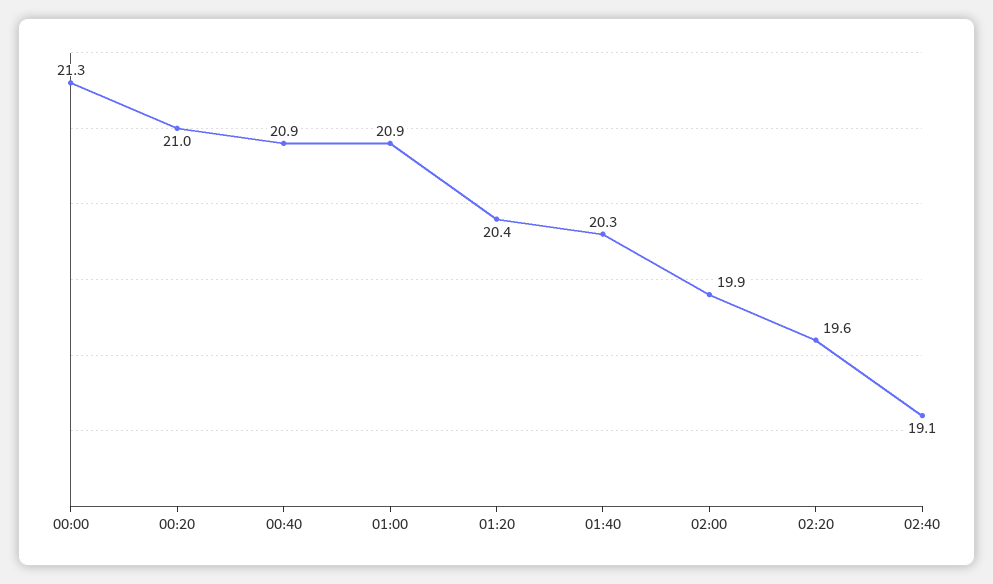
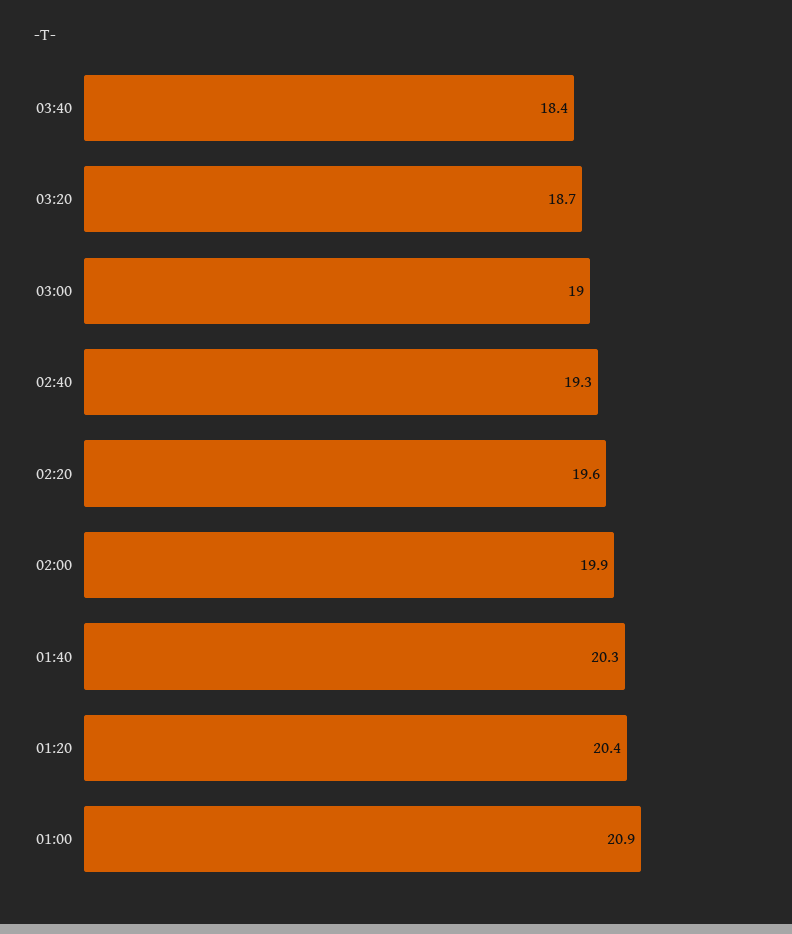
00:00: 21.3 -> none
00:20: 21 -> none
00:40: 20.9 -> none
02:40: 19.1 -> 19.3
03:40: none -> 18.4
03:20: none -> 18.7
03:00: none -> 19

